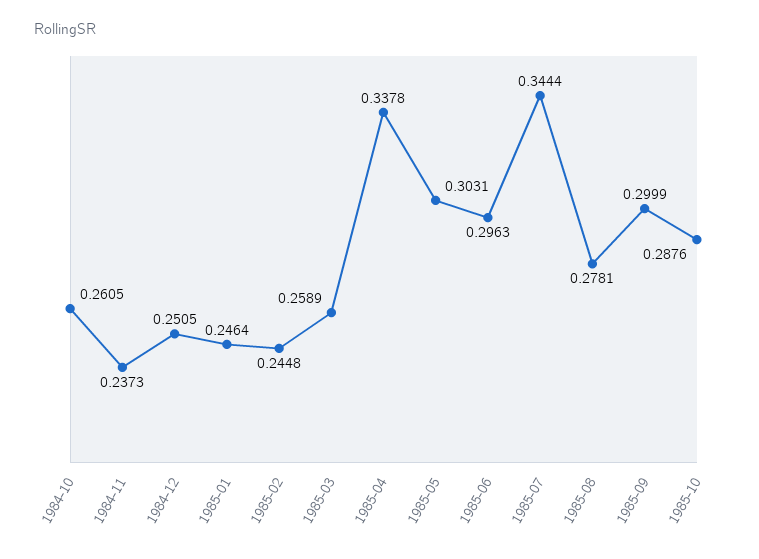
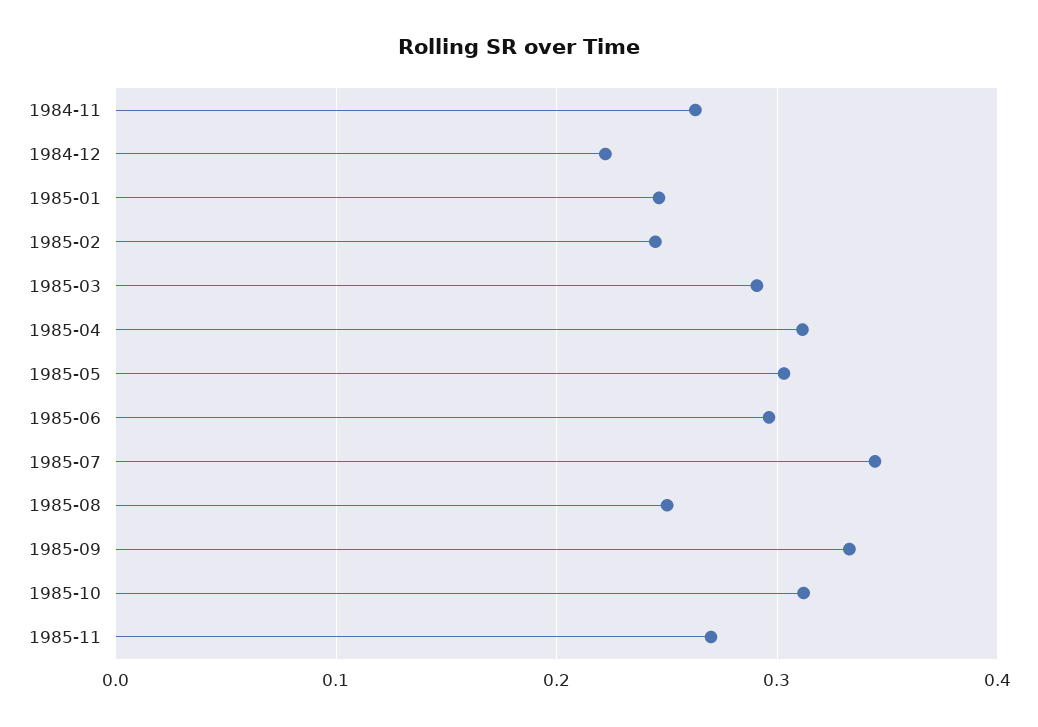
1984-10: 0.2605 -> none
1984-11: 0.2373 -> 0.26
1984-12: 0.2505 -> 0.22
1985-03: 0.2589 -> 0.29
1985-04: 0.3378 -> 0.31
1985-08: 0.2781 -> 0.25
1985-09: 0.2999 -> 0.33
1985-10: 0.2876 -> 0.31
1985-11: none -> 0.27

